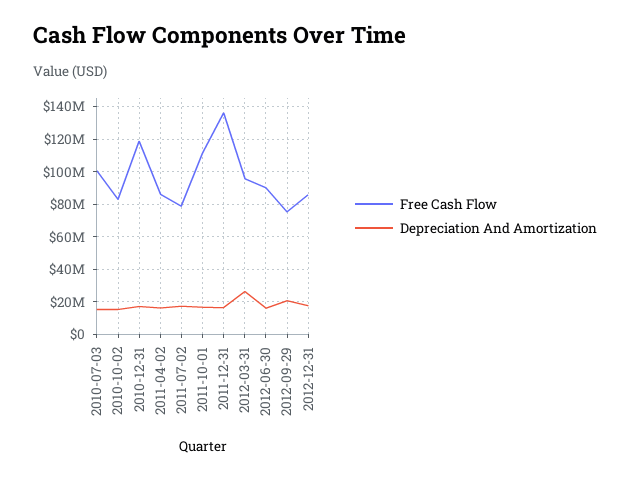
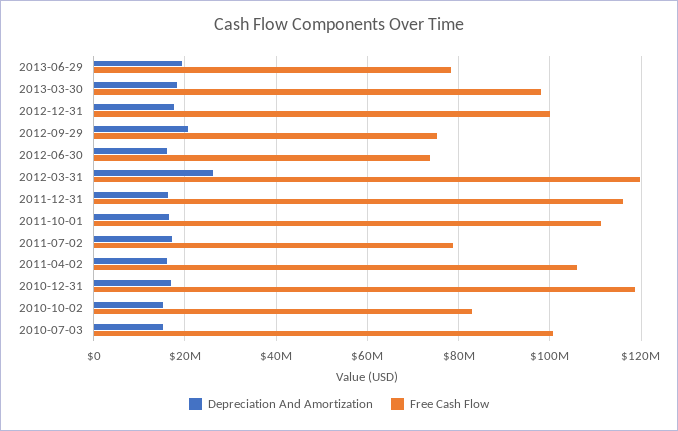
Free Cash Flow, 2011-04-02: 85000000 -> 106000000
Free Cash Flow, 2011-12-31: 135000000 -> 116000000
Free Cash Flow, 2012-03-31: 95000000 -> 120000000
Free Cash Flow, 2012-06-30: 90000000 -> 74000000
Free Cash Flow, 2012-12-31: 85000000 -> 100000000
Depreciation And Amortization, 2013-06-29: none -> 20000000
Free Cash Flow, 2013-06-29: none -> 78000000
Depreciation And Amortization, 2013-03-30: none -> 18000000
Free Cash Flow, 2013-03-30: none -> 98000000

